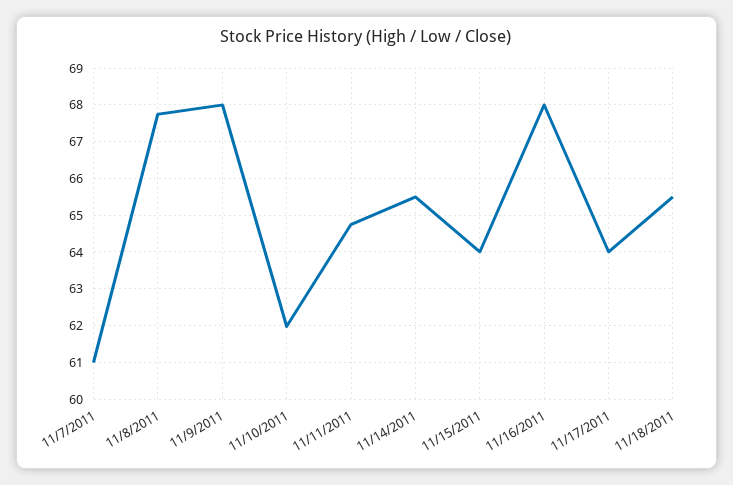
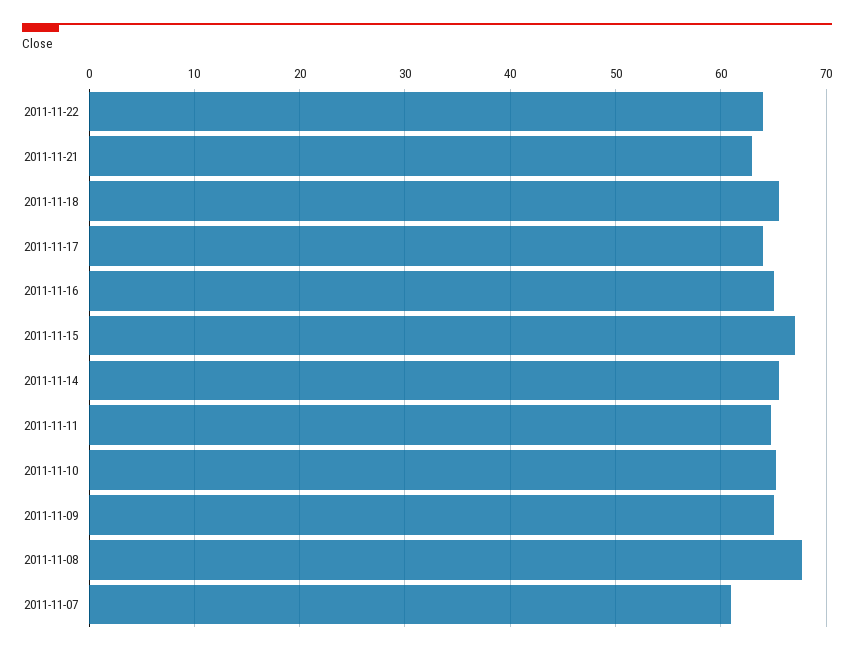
11/9/2011: 68 -> 65
11/10/2011: 62 -> 65
11/15/2011: 64 -> 67
11/16/2011: 68 -> 65
2011-11-22: none -> 64
2011-11-21: none -> 63

